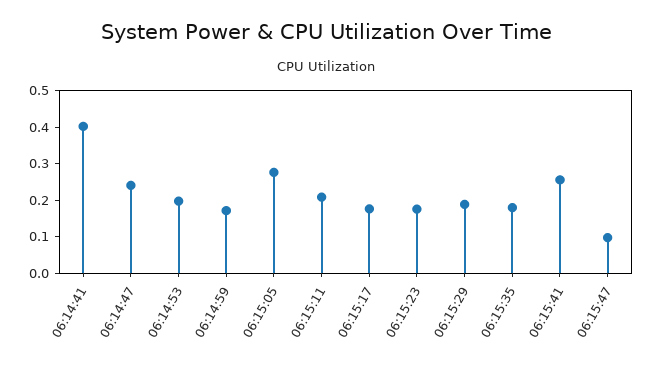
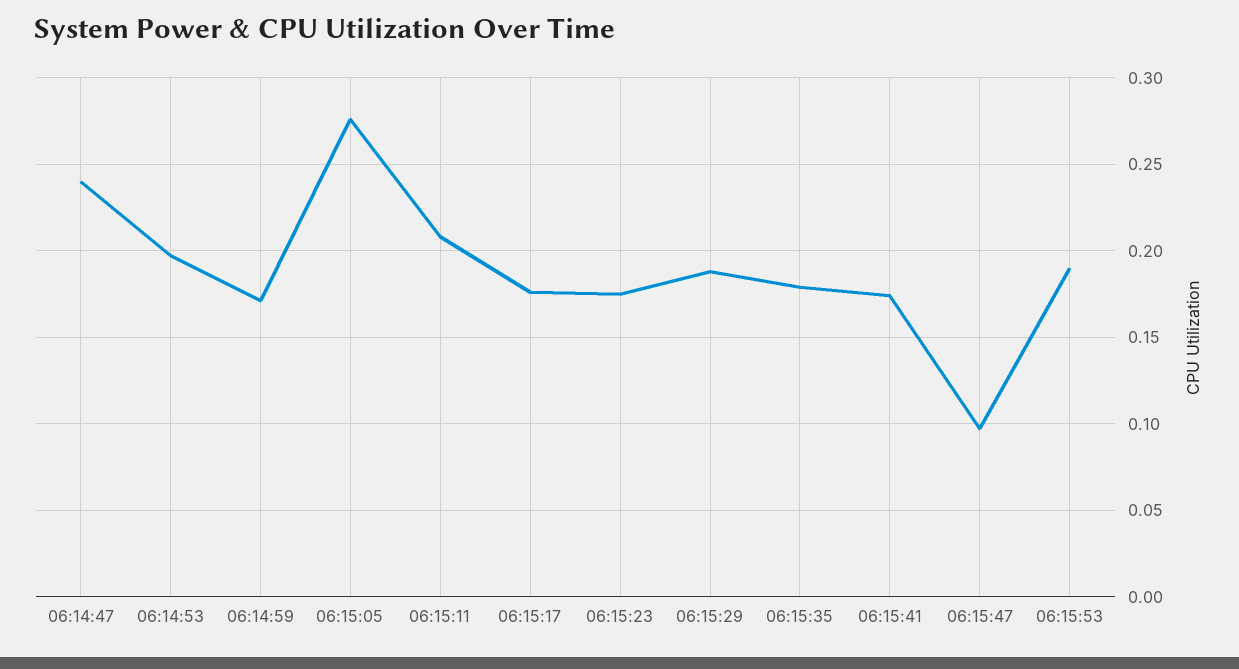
06:14:41: 0.4 -> none
06:15:41: 0.25 -> 0.175
06:15:53: none -> 0.19

